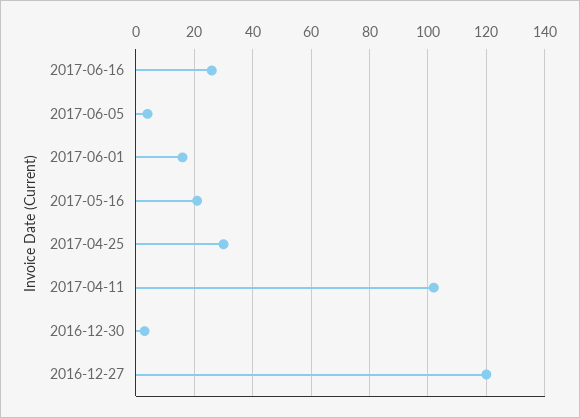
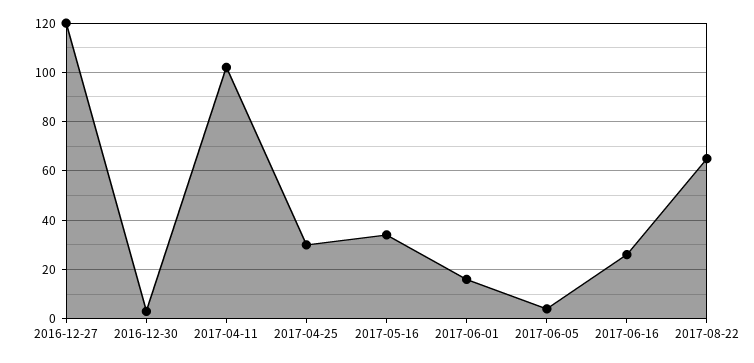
2017-05-16: 20 -> 35
2017-08-22: none -> 65

